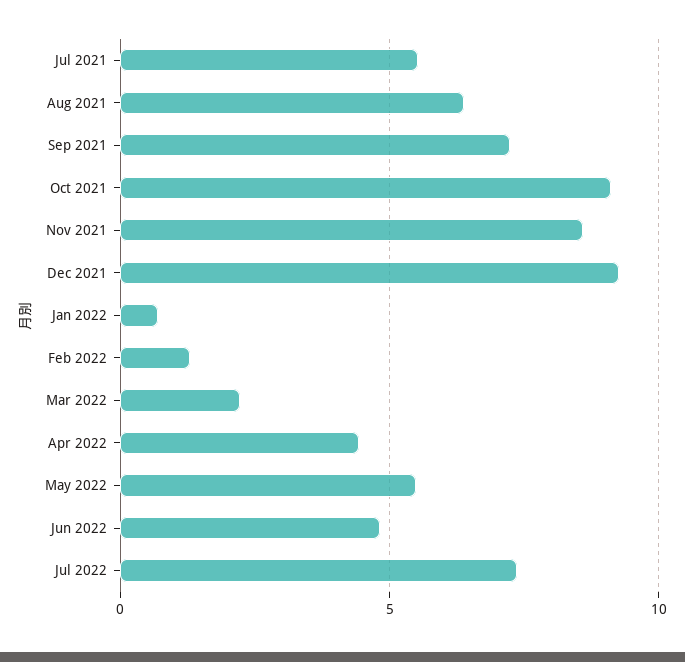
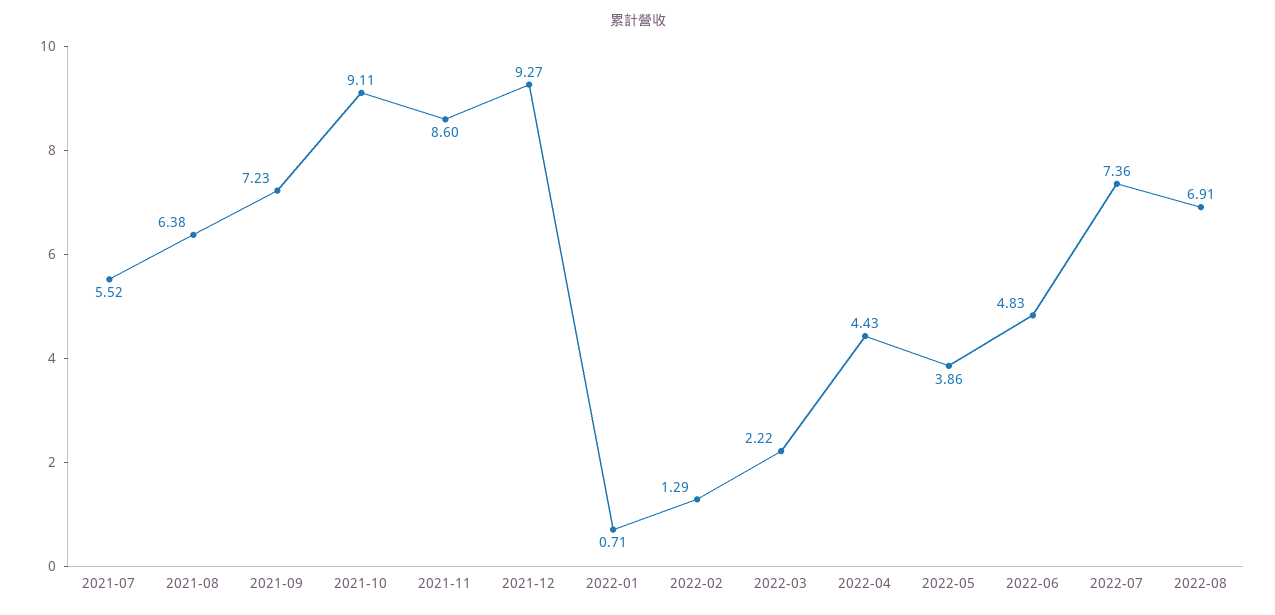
May 2022: 5.5 -> 3.86
2022-08: none -> 6.91

